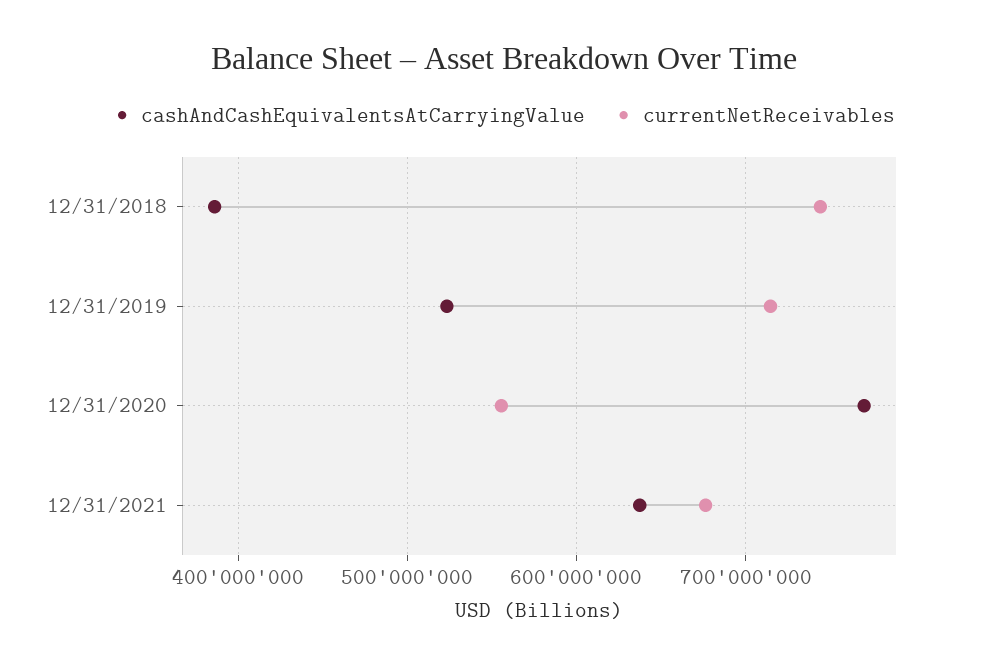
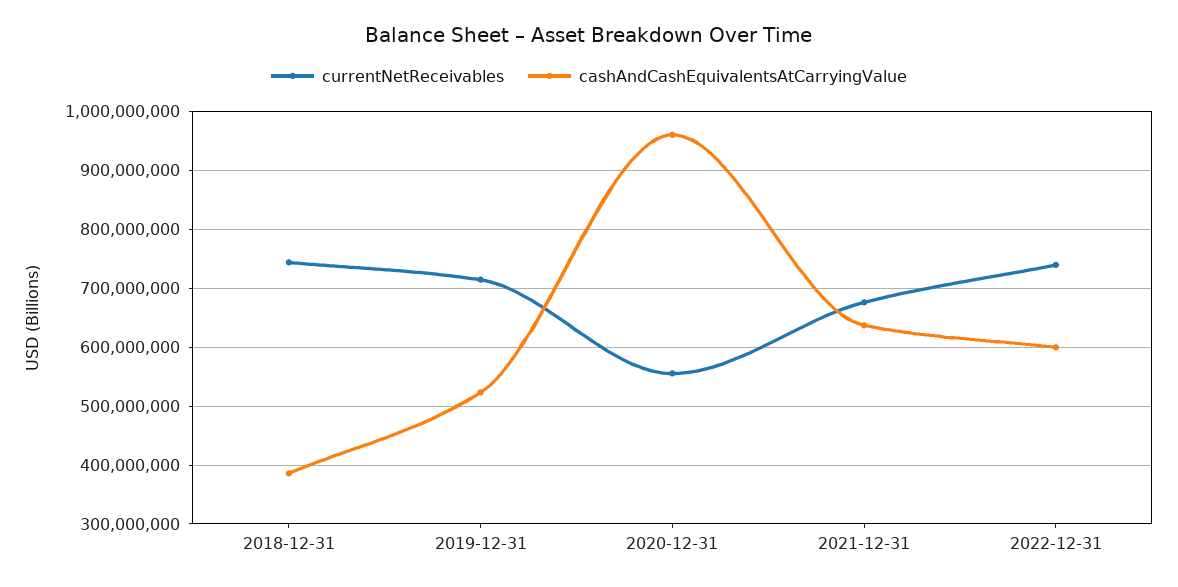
cashAndCashEquivalentsAtCarryingValue, 12/31/2020: 770000000 -> 960000000
currentNetReceivables, 2022-12-31: none -> 740000000
cashAndCashEquivalentsAtCarryingValue, 2022-12-31: none -> 600000000

